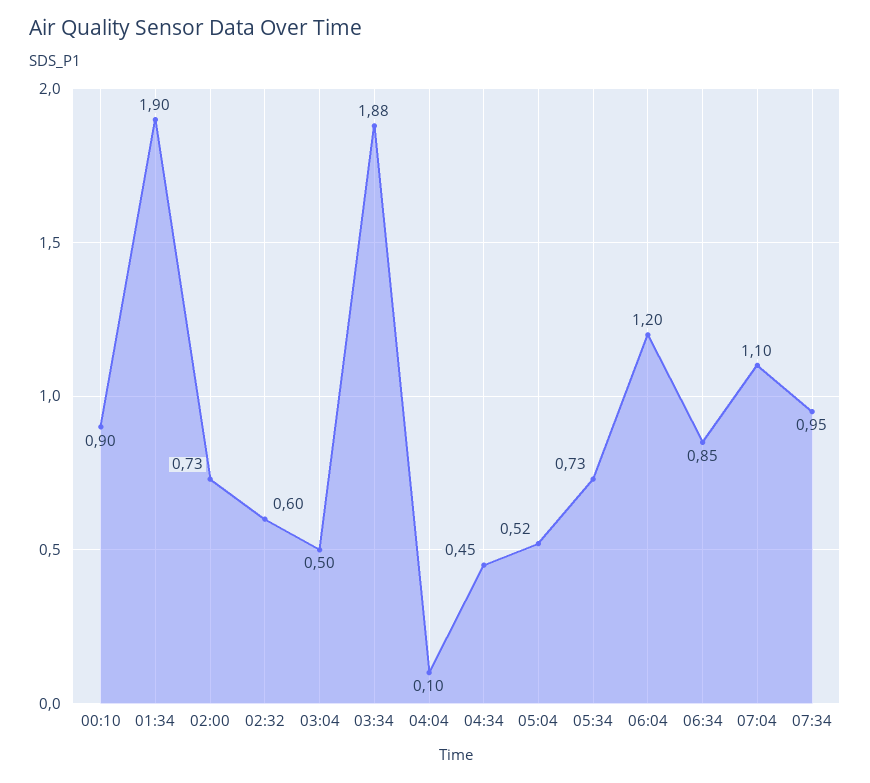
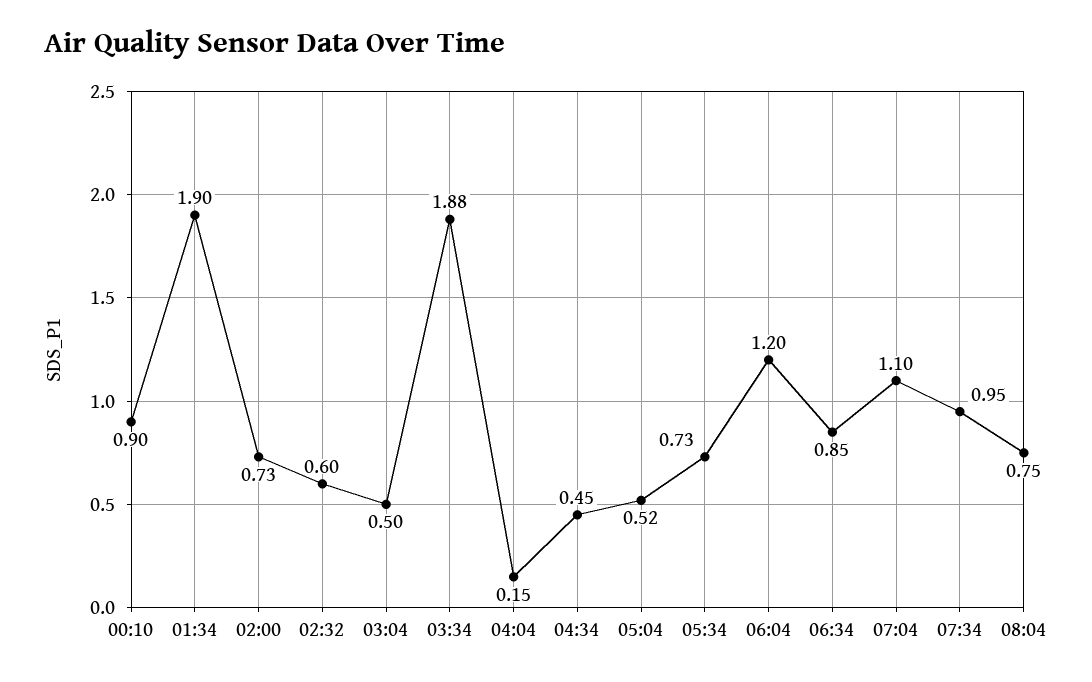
04:04: 0.1 -> 0.15
08:04: none -> 0.75

